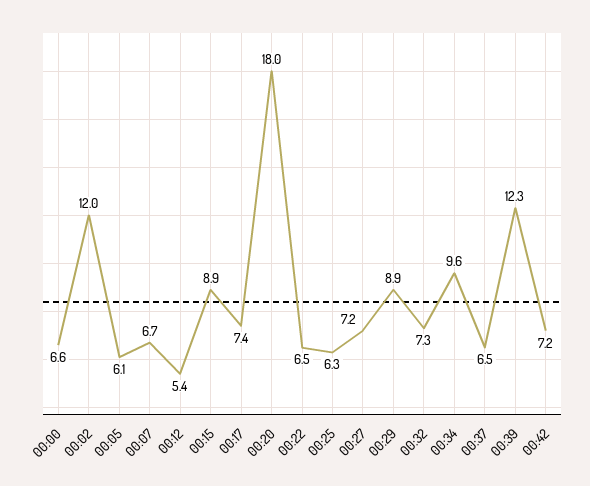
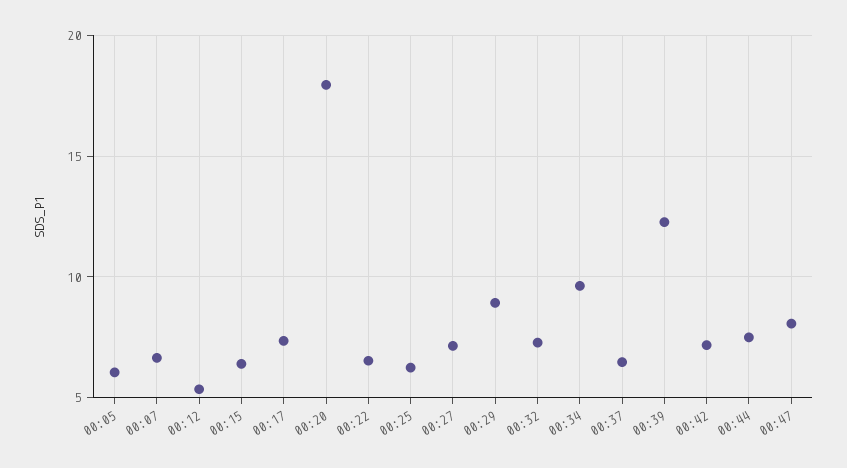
00:00: 6.6 -> none
00:02: 12 -> none
00:15: 8.9 -> 6.5
00:44: none -> 7.5
00:47: none -> 8

